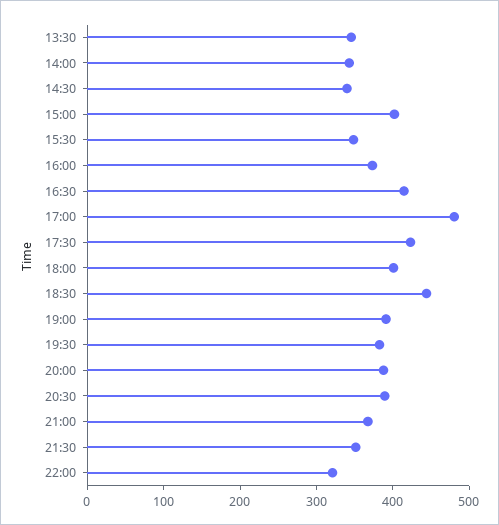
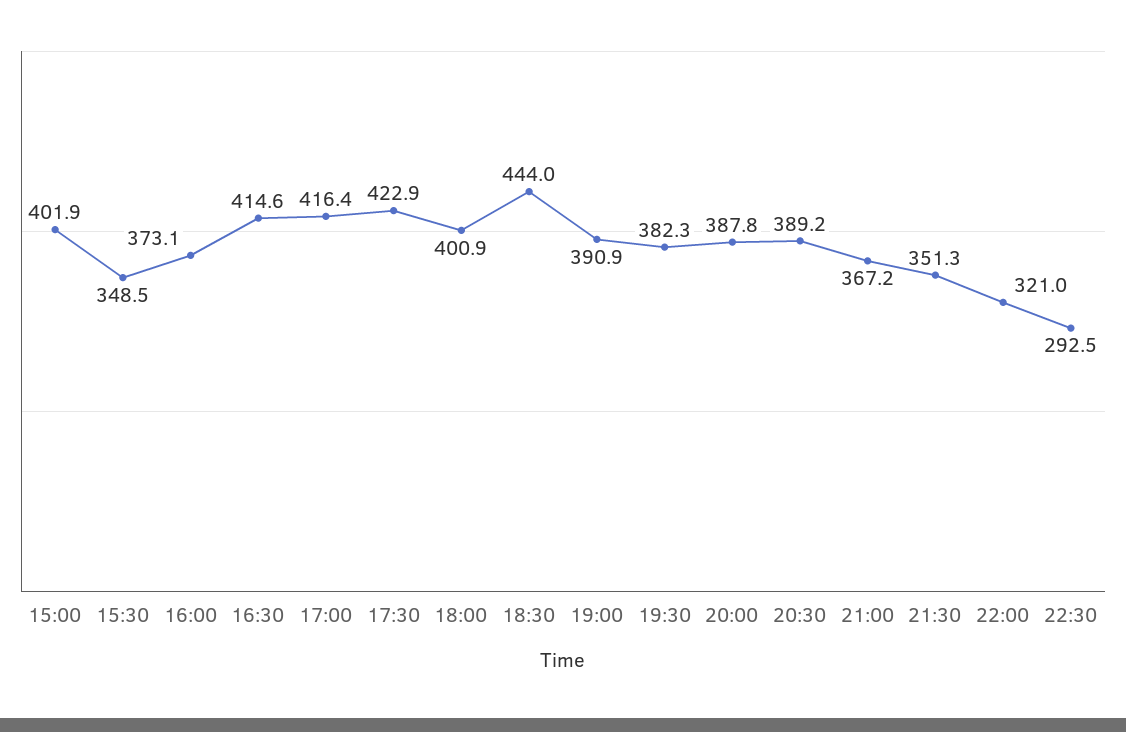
13:30: 340 -> none
14:00: 340 -> none
14:30: 340 -> none
17:00: 480 -> 416.4
22:30: none -> 292.5

